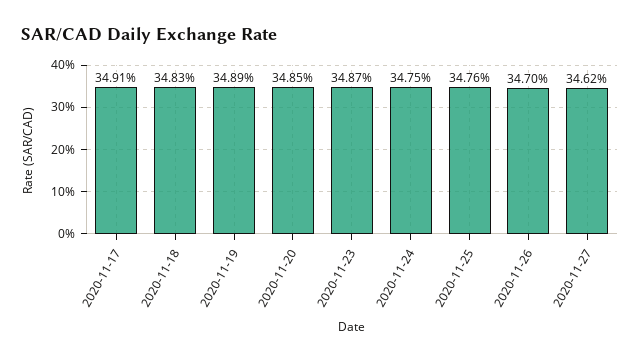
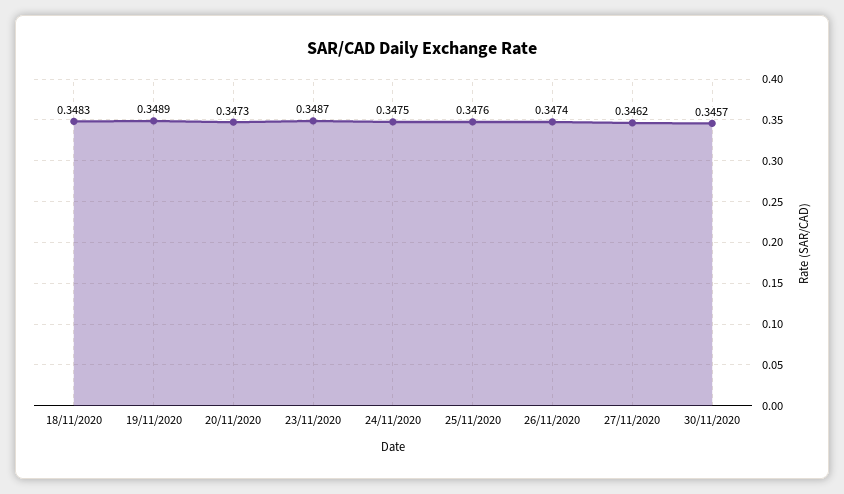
2020-11-17: 0.3491 -> none
2020-11-20: 0.3485 -> 0.3473
2020-11-26: 0.347 -> 0.3474
30/11/2020: none -> 0.3457

